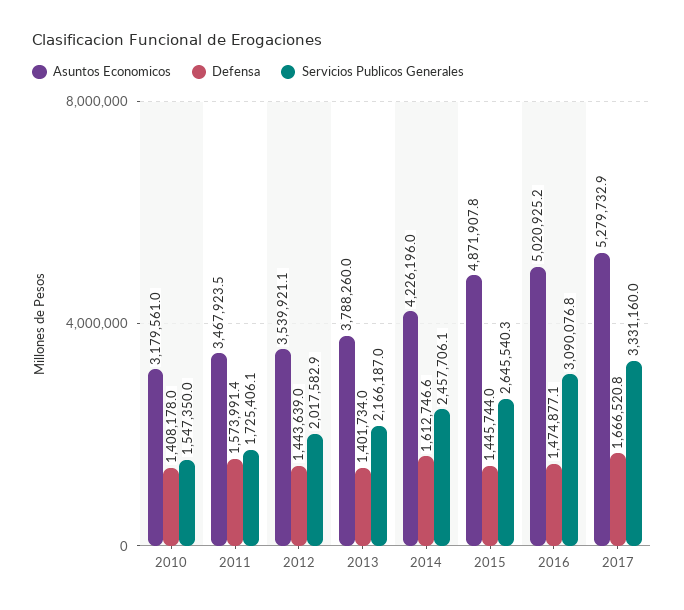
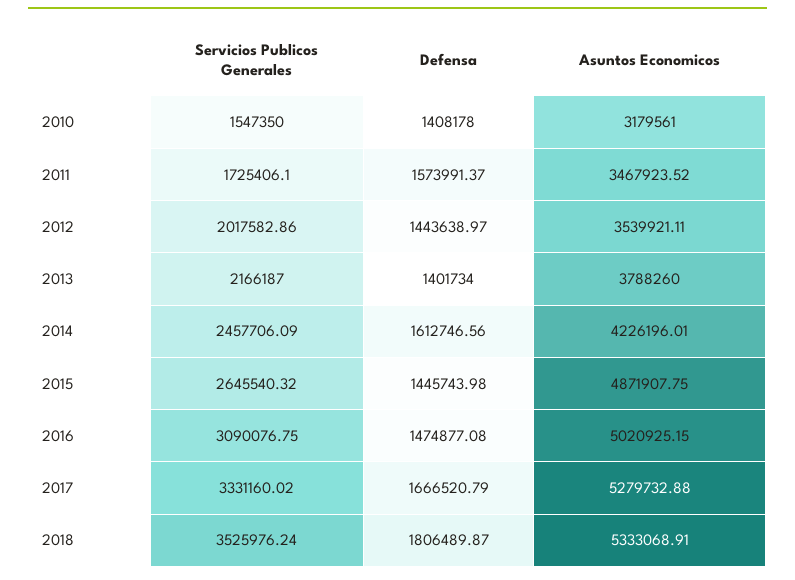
Servicios Publicos Generales, 2018: none -> 3525976.24
Defensa, 2018: none -> 1806489.87
Asuntos Economicos, 2018: none -> 5333068.91

